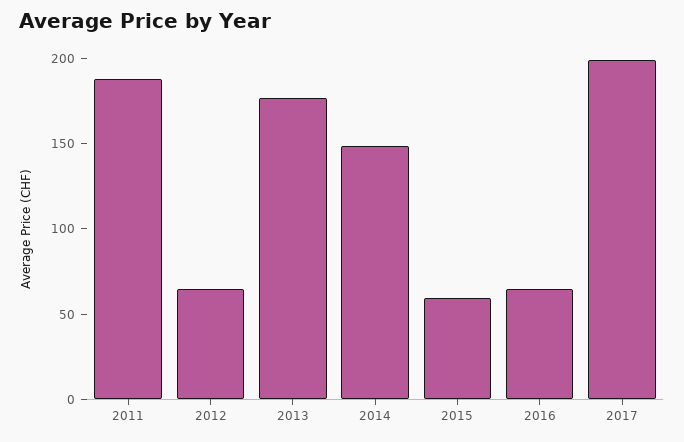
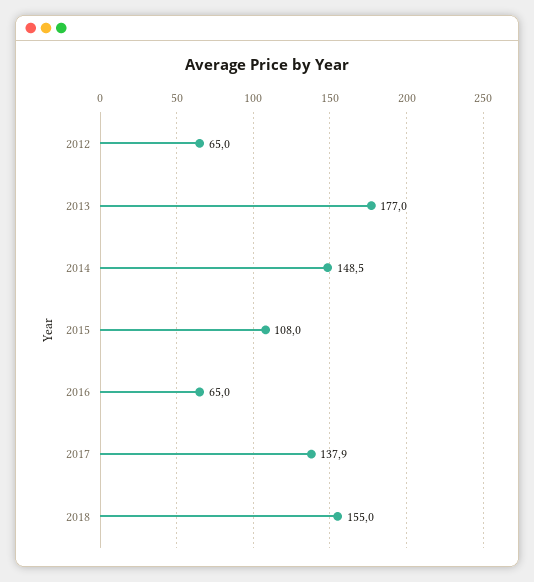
2011: 190 -> none
2015: 60 -> 108
2017: 200 -> 137.9
2018: none -> 155

